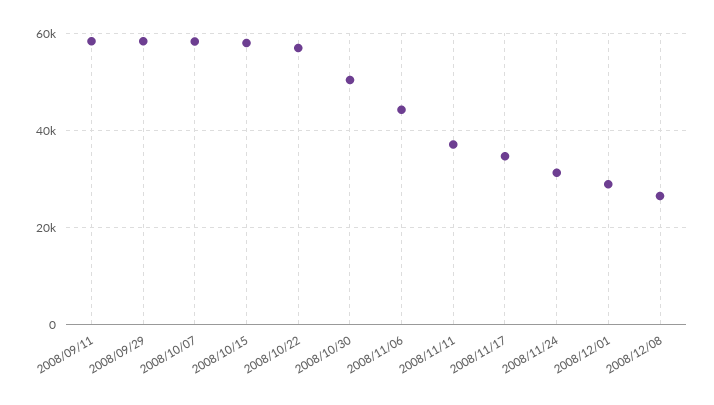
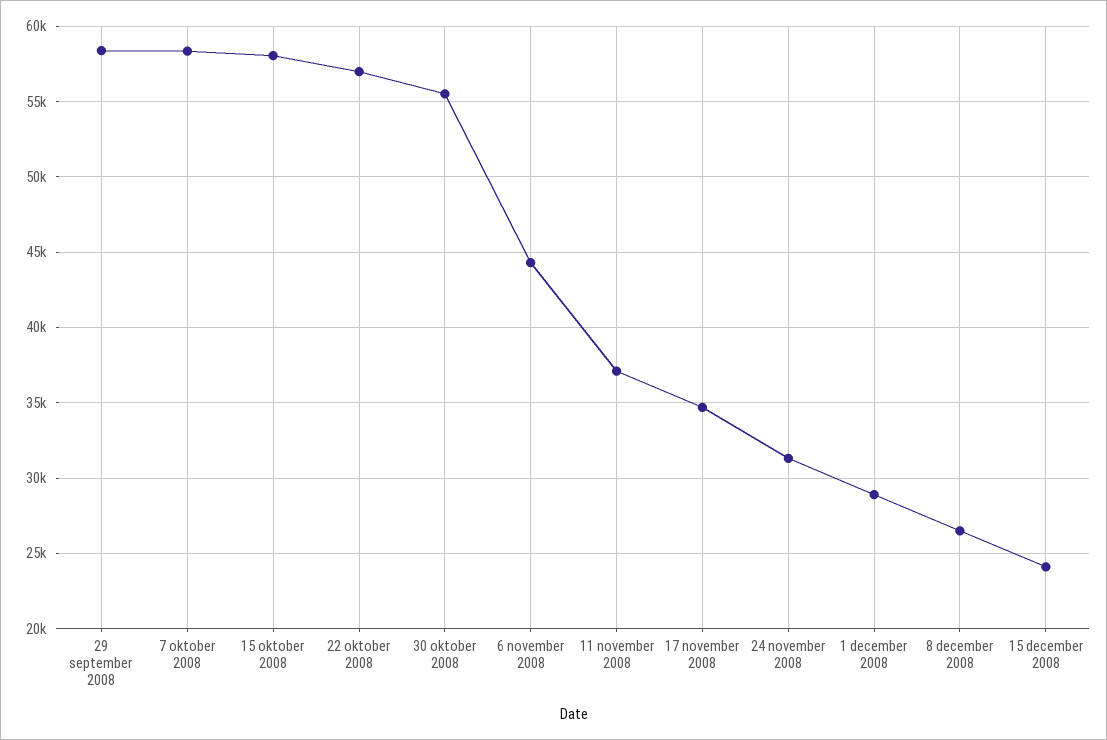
2008/09/11: 58000 -> none
2008/10/30: 50000 -> 55500
15 december 2008: none -> 24000

